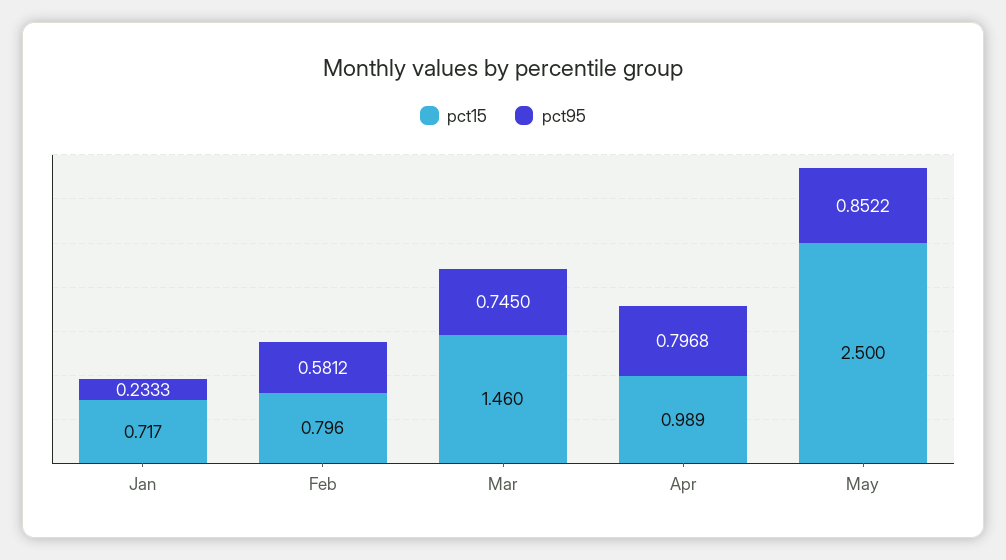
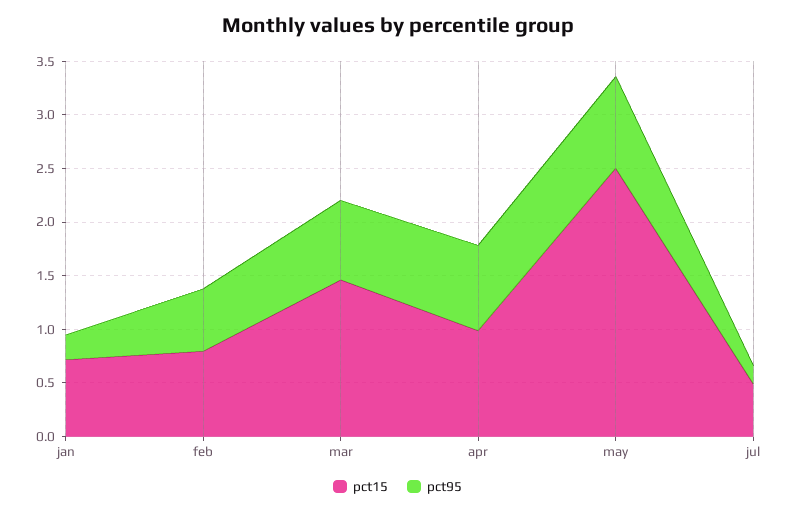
pct15, jul: none -> 0.5
pct95, jul: none -> 0.2

